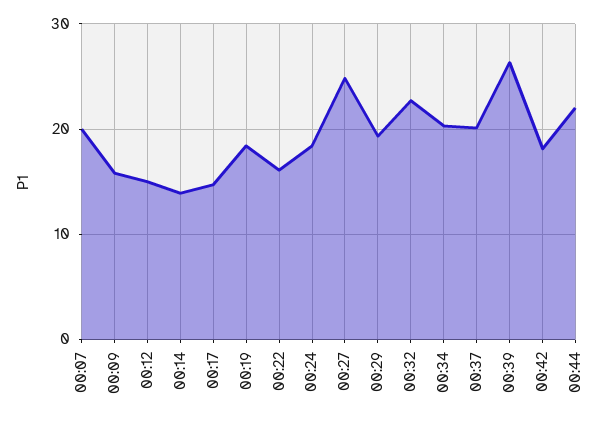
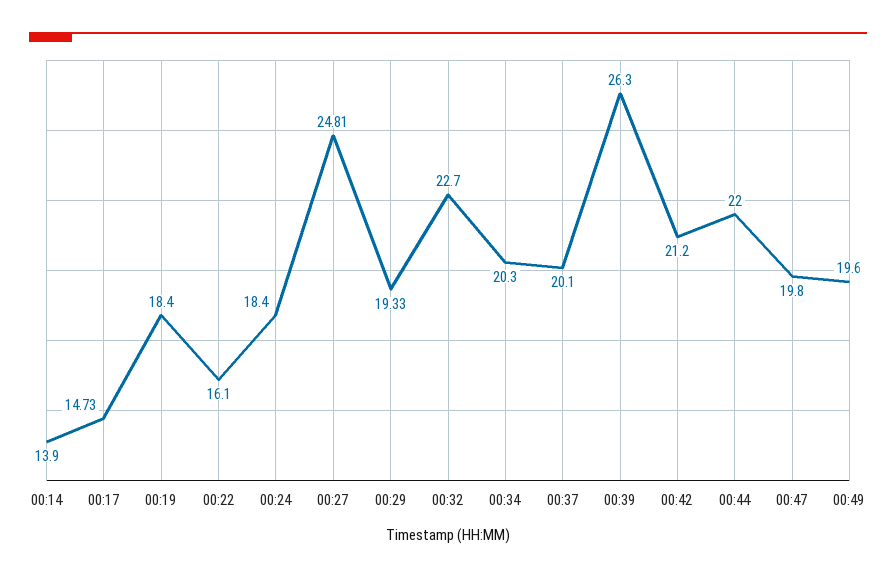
00:07: 20 -> none
00:09: 16 -> none
00:12: 15 -> none
00:42: 18 -> 21.2
00:47: none -> 19.8
00:49: none -> 19.6

